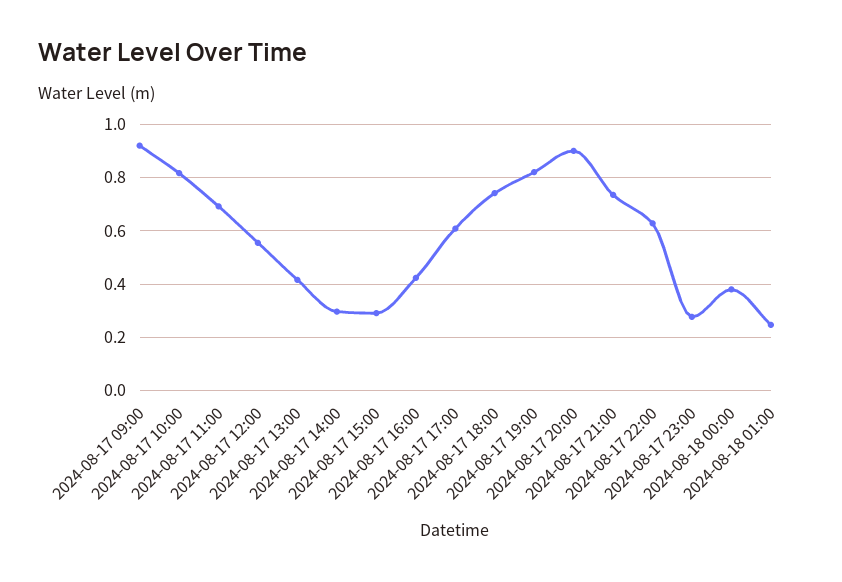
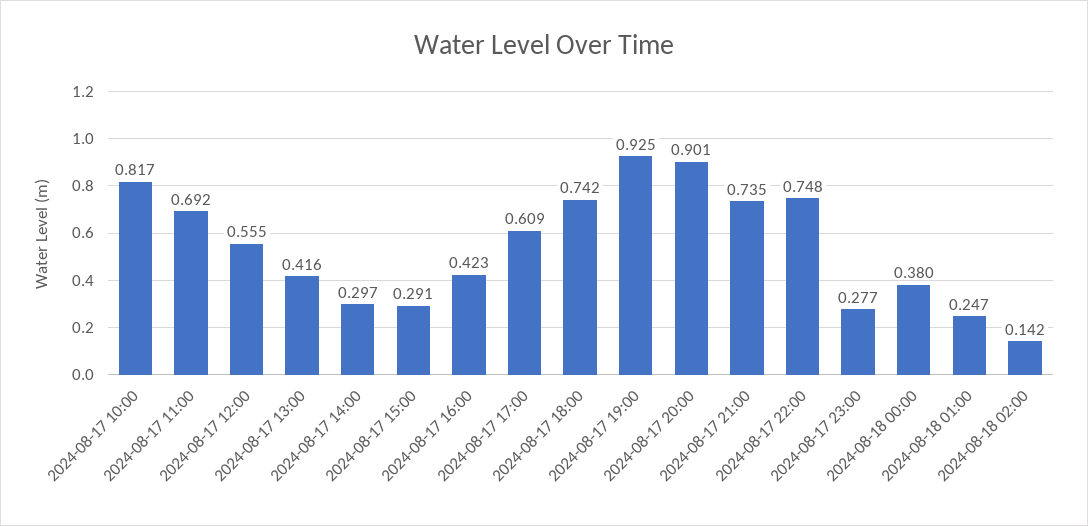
2024-08-17 09:00: 0.925 -> none
2024-08-17 19:00: 0.825 -> 0.925
2024-08-17 22:00: 0.625 -> 0.748
2024-08-18 02:00: none -> 0.142

